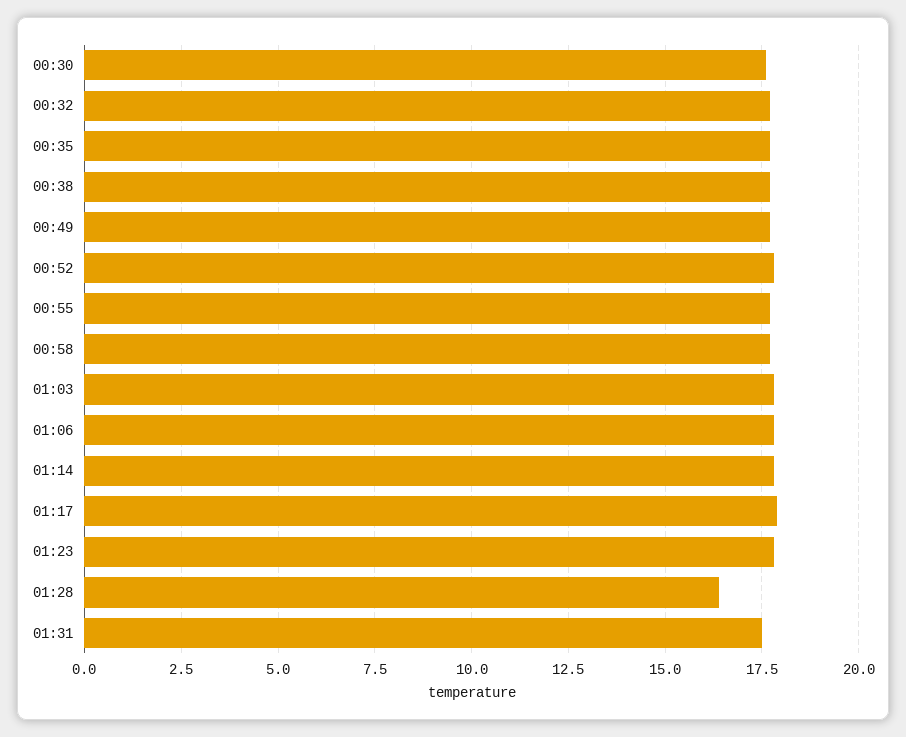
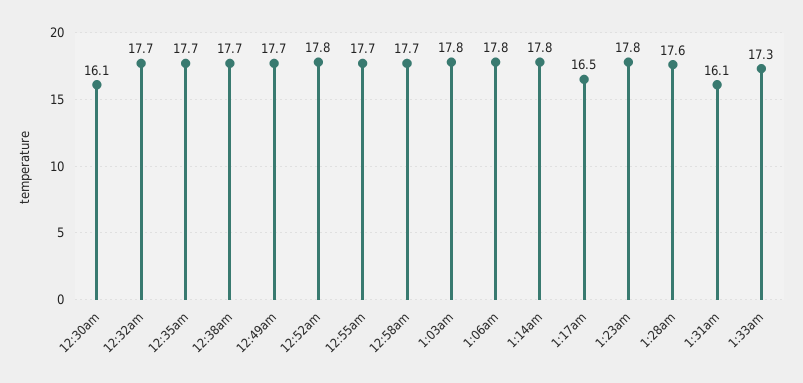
00:30: 17.5 -> 16.1
01:17: 18 -> 16.5
01:28: 16.5 -> 17.6
01:31: 17.5 -> 16.1
1:33am: none -> 17.3

